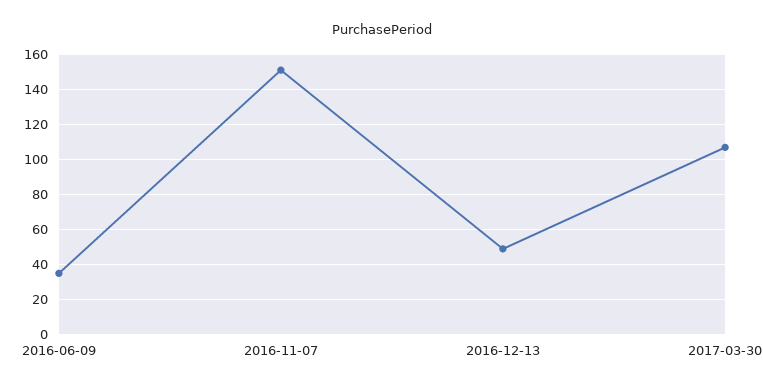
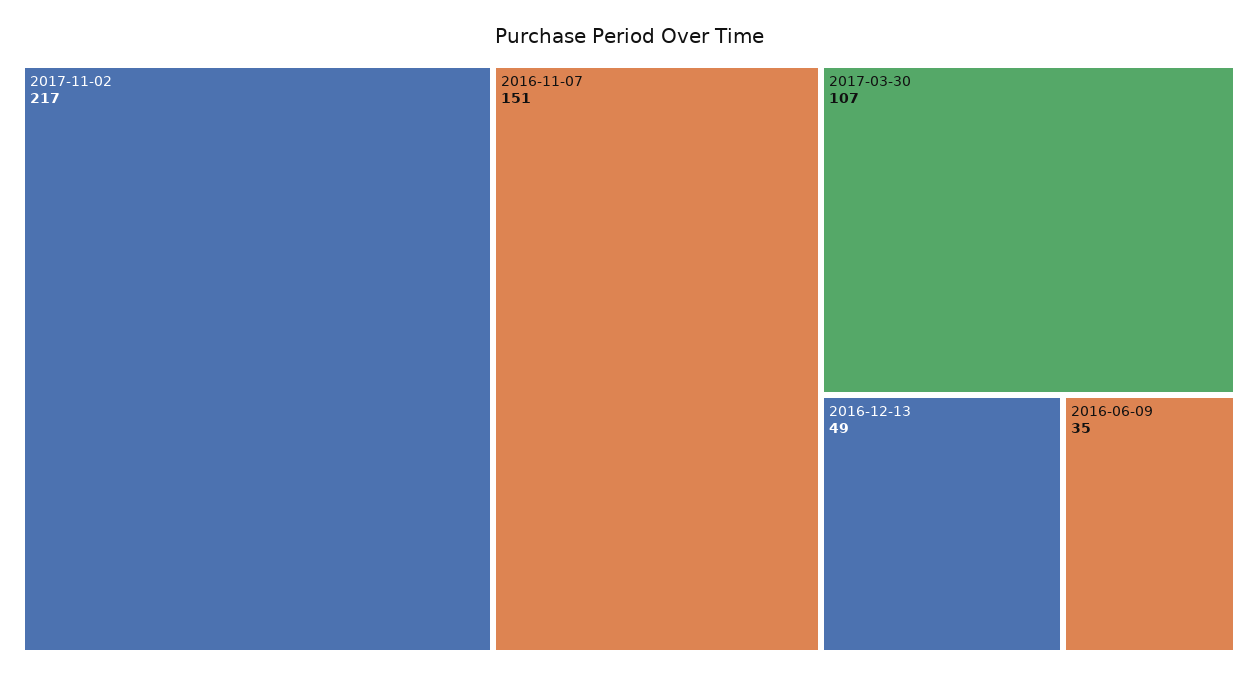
2017-11-02: none -> 217

